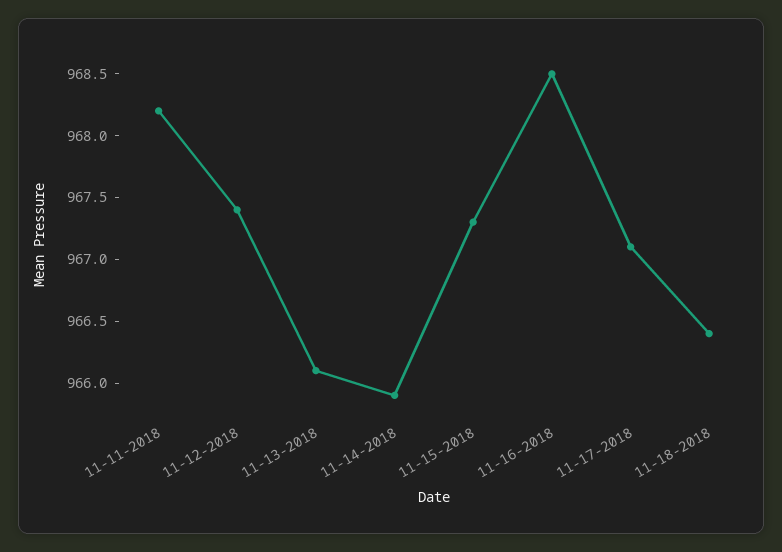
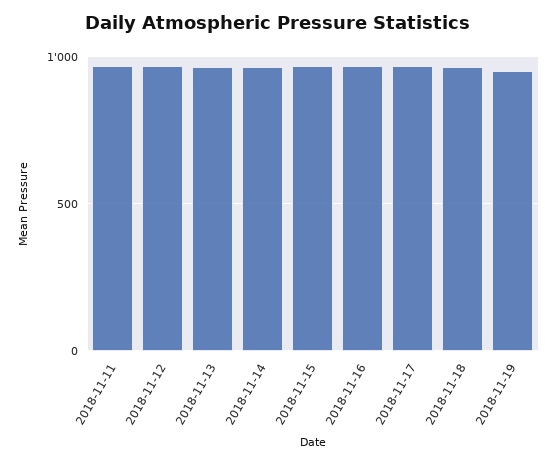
2018-11-19: none -> 950

